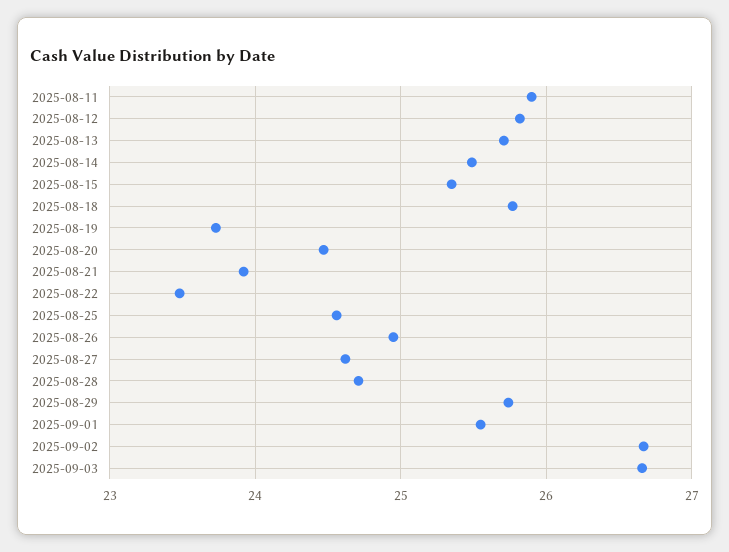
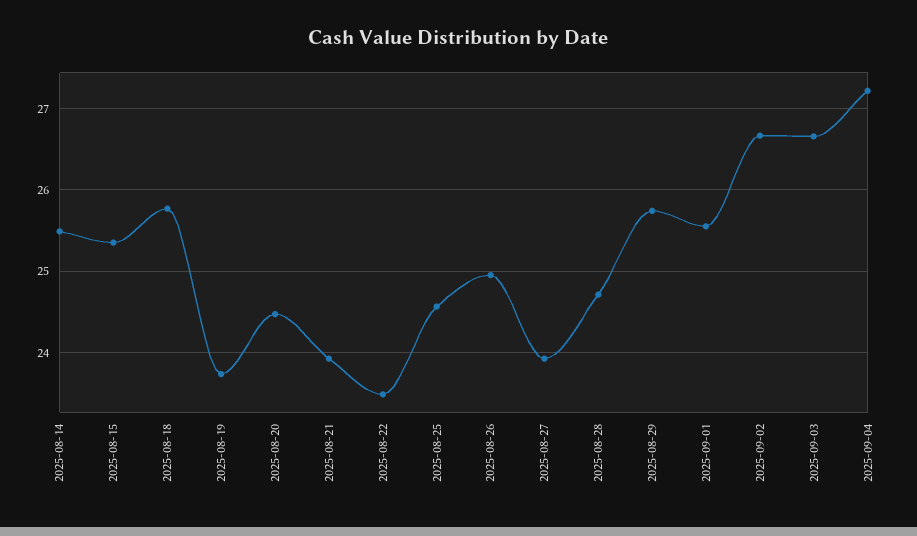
2025-08-11: 25.9 -> none
2025-08-12: 25.8 -> none
2025-08-13: 25.7 -> none
2025-08-27: 24.6 -> 23.9
2025-09-04: none -> 27.2

